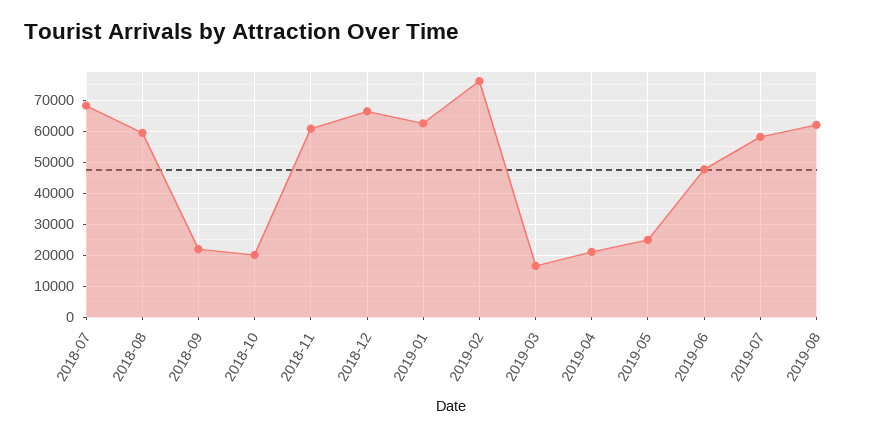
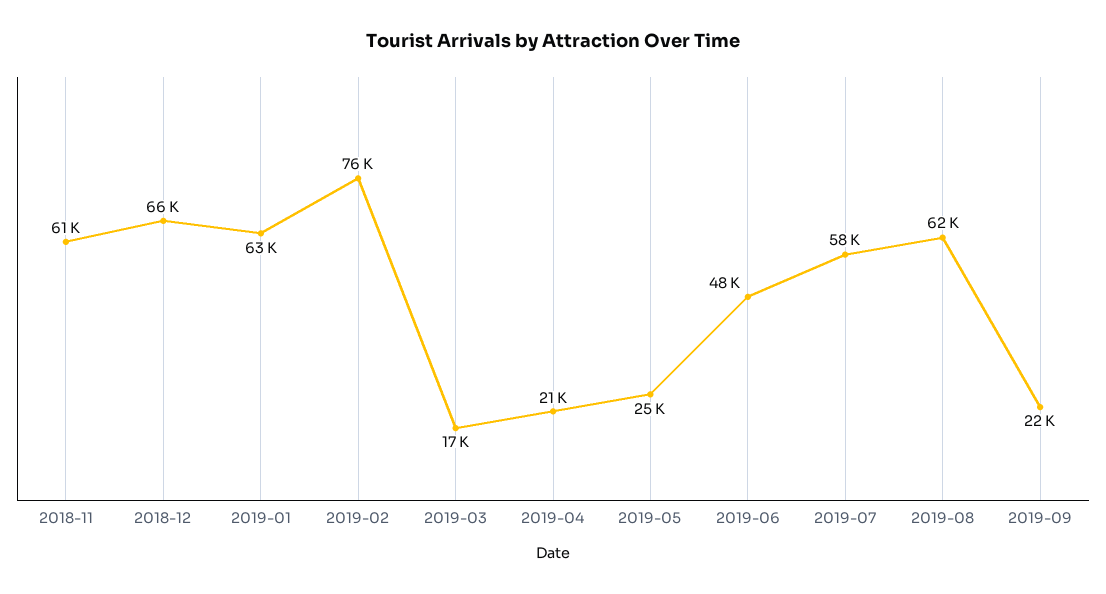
2018-07: 68000 -> none
2018-08: 60000 -> none
2018-09: 22000 -> none
2018-10: 20000 -> none
2019-09: none -> 22000

